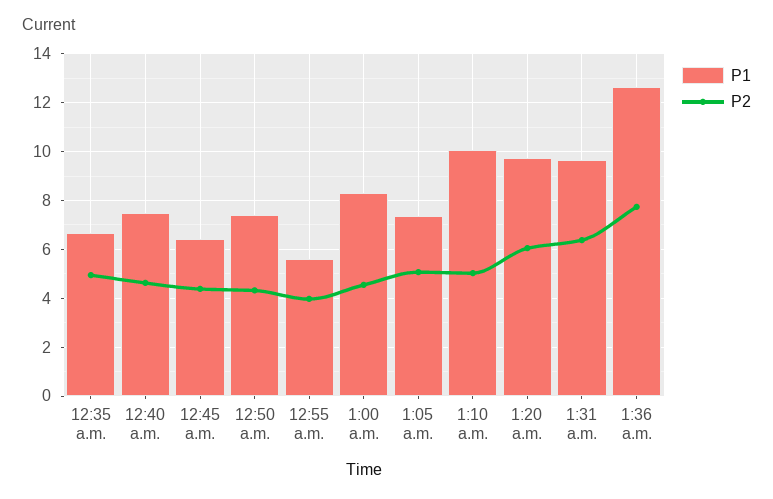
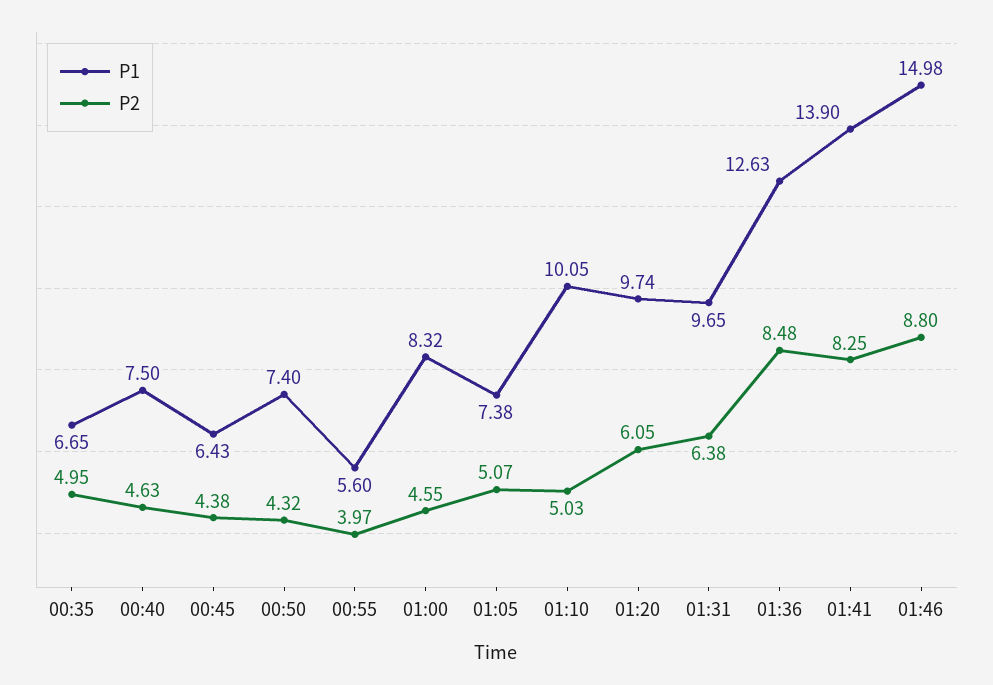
P2, 1:36 a.m.: 7.75 -> 8.48
P1, 01:41: none -> 13.9
P2, 01:41: none -> 8.25
P1, 01:46: none -> 14.98
P2, 01:46: none -> 8.8

